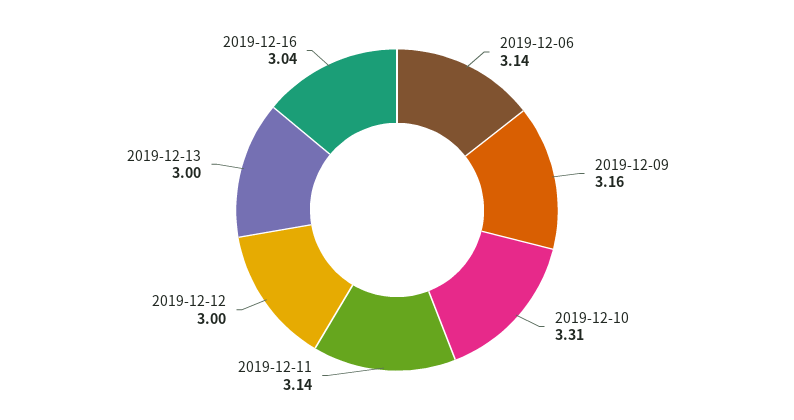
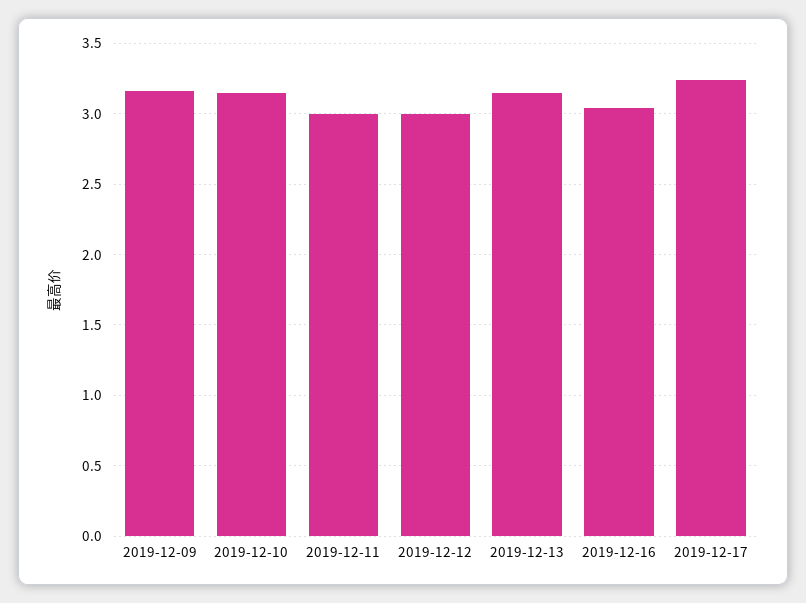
2019-12-06: 3.14 -> none
2019-12-10: 3.31 -> 3.15
2019-12-11: 3.14 -> 3
2019-12-13: 3 -> 3.15
2019-12-17: none -> 3.25

